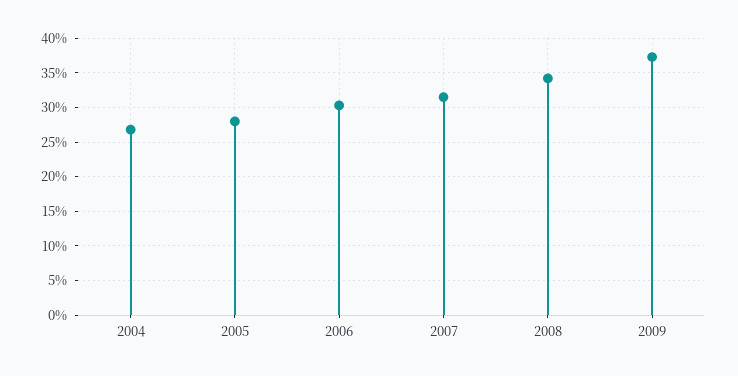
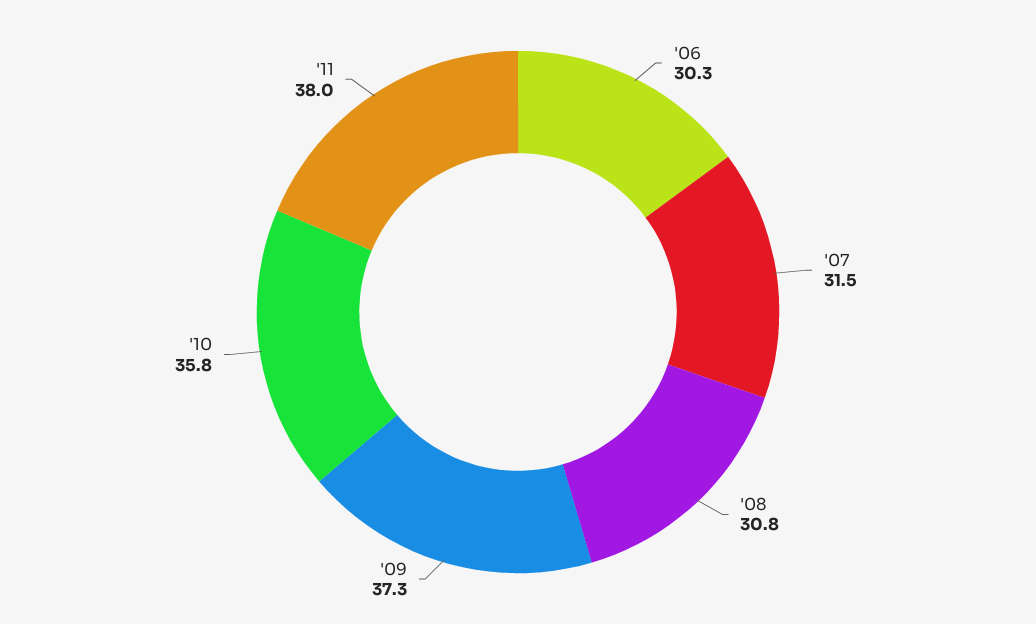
2004: 27 -> none
2005: 28 -> none
2008: 34 -> 30.8
'10: none -> 35.8
'11: none -> 38

